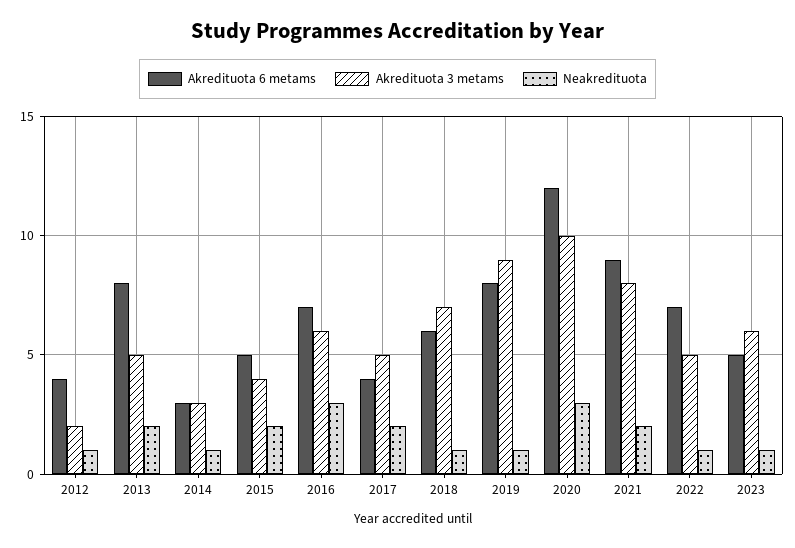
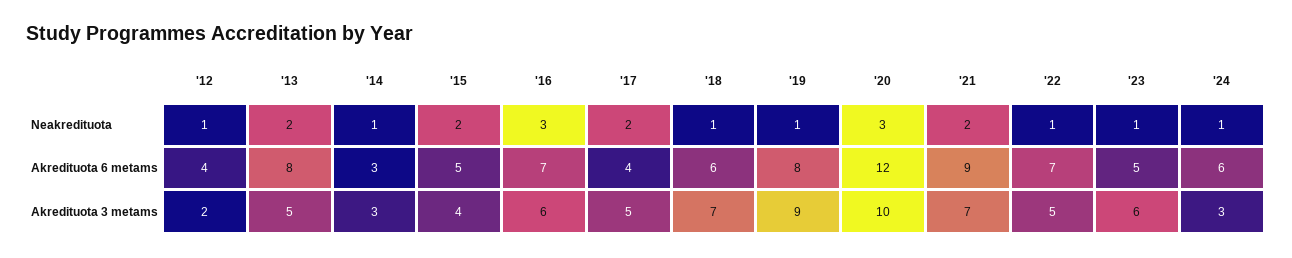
Akredituota 3 metams, 2021: 8 -> 7
Neakredituota, '24: none -> 1
Akredituota 6 metams, '24: none -> 6
Akredituota 3 metams, '24: none -> 3

